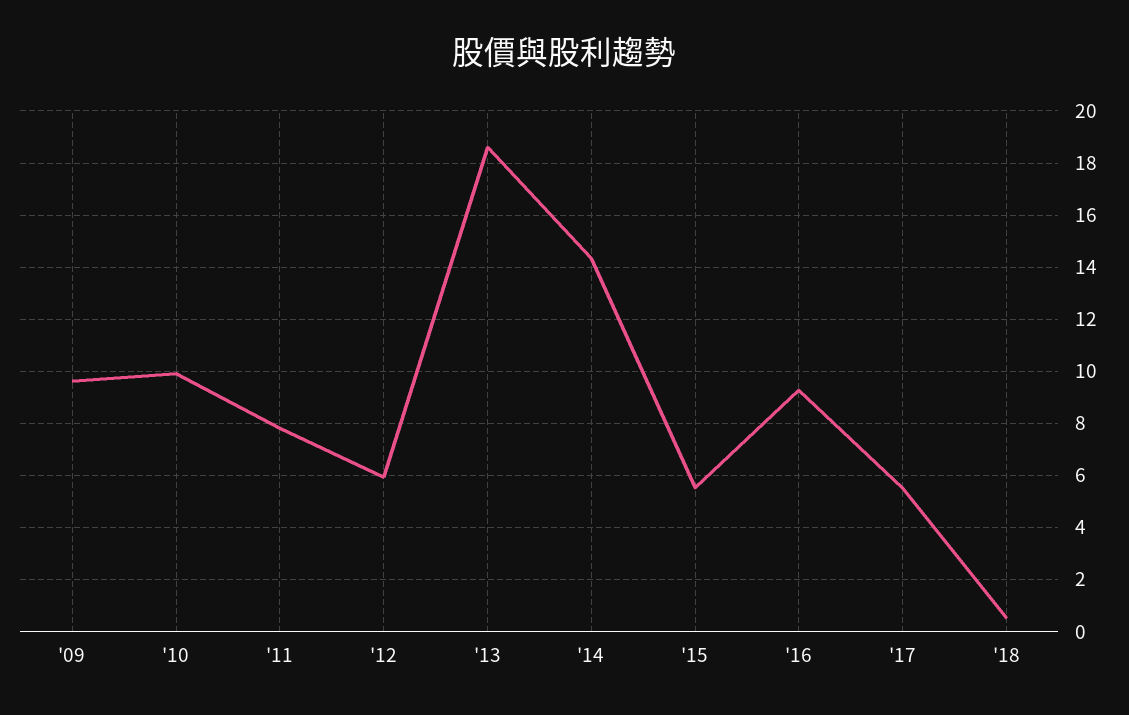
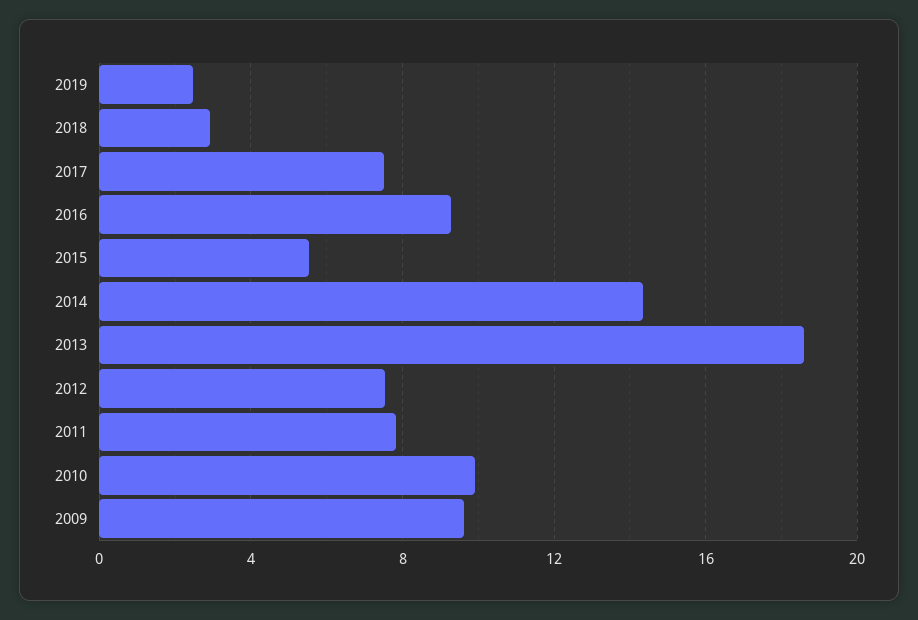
'12: 6 -> 7.5
'17: 5.5 -> 7.5
'18: 0.5 -> 3
2019: none -> 2.5

